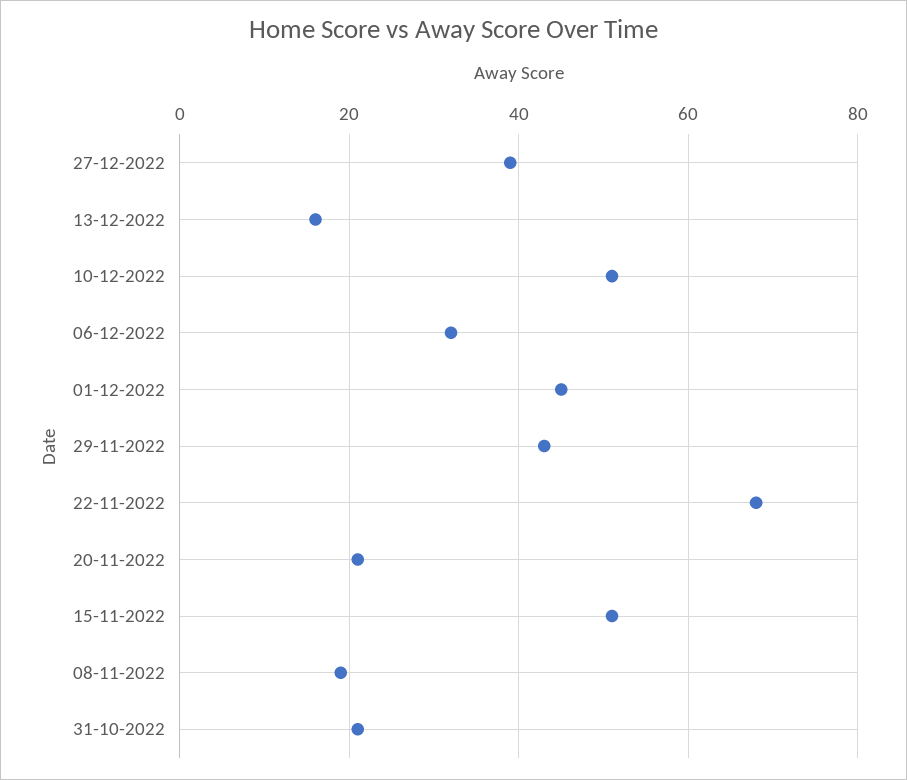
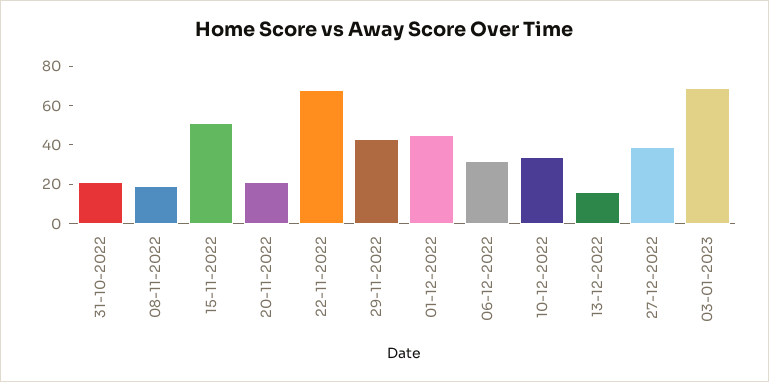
10-12-2022: 50 -> 35
03-01-2023: none -> 70

